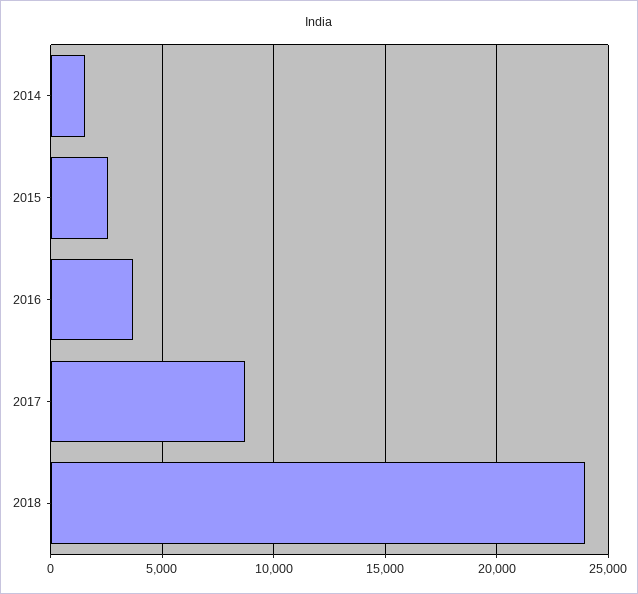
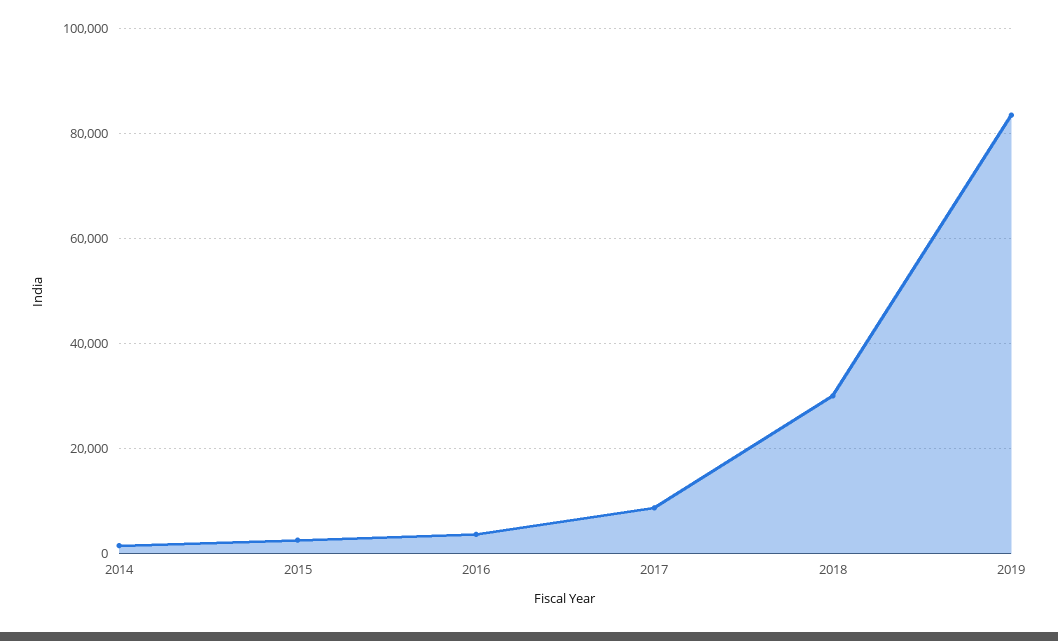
2018: 24000 -> 30000
2019: none -> 84000

